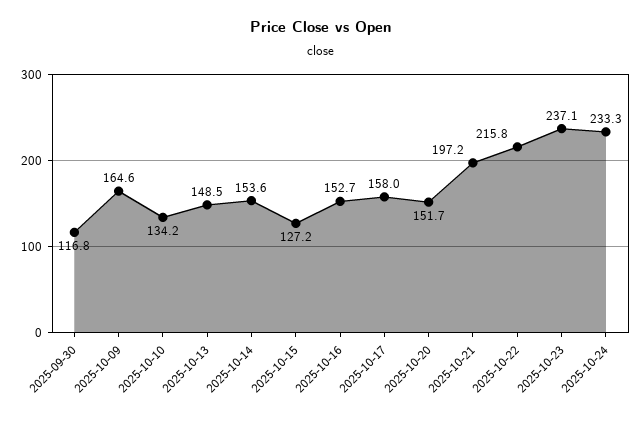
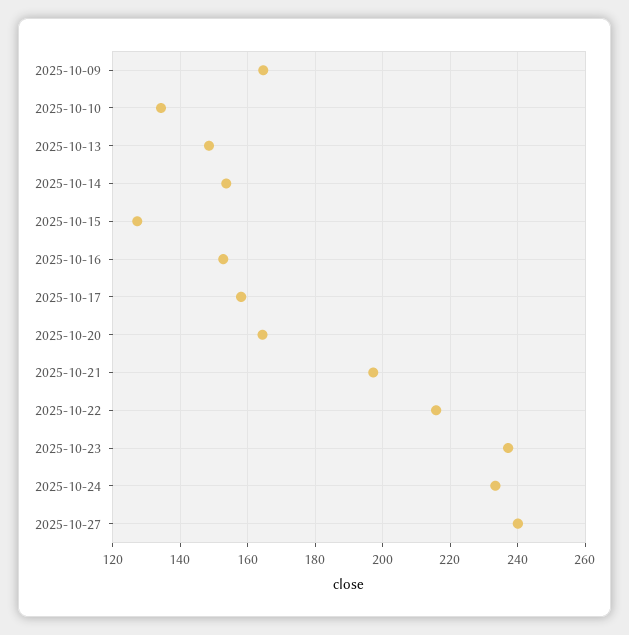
2025-09-30: 116.8 -> none
2025-10-20: 151.7 -> 164
2025-10-27: none -> 240

